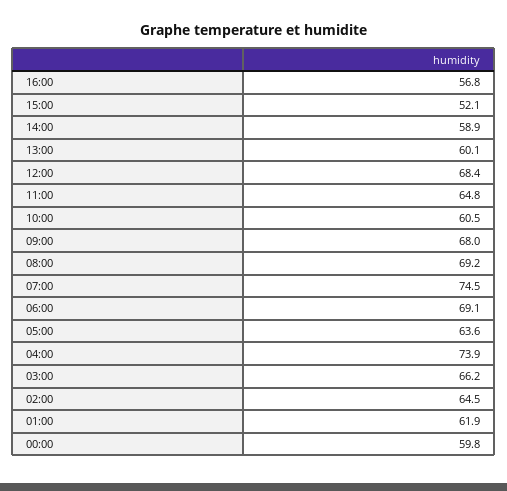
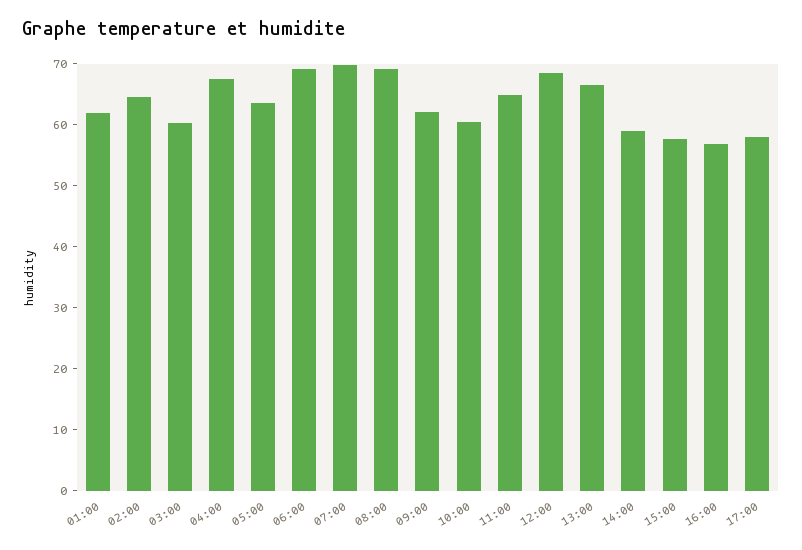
15:00: 52.1 -> 58
13:00: 60.1 -> 66
09:00: 68 -> 62
07:00: 74.5 -> 70
04:00: 73.9 -> 68
03:00: 66.2 -> 60
00:00: 59.8 -> none
17:00: none -> 58

